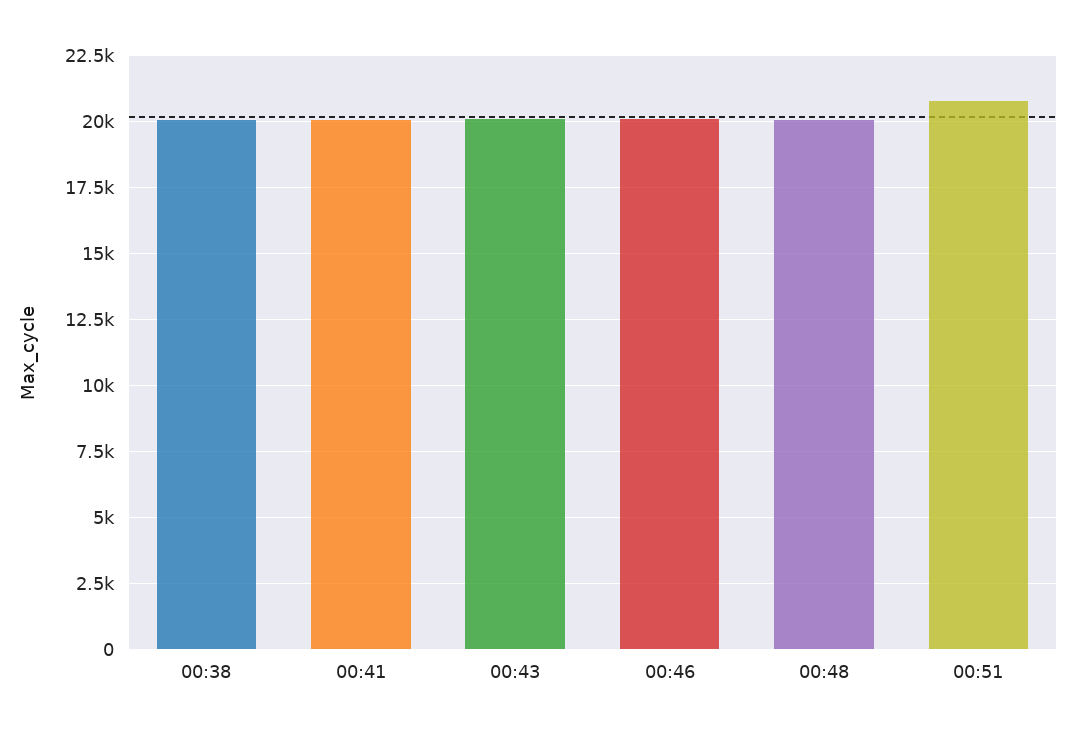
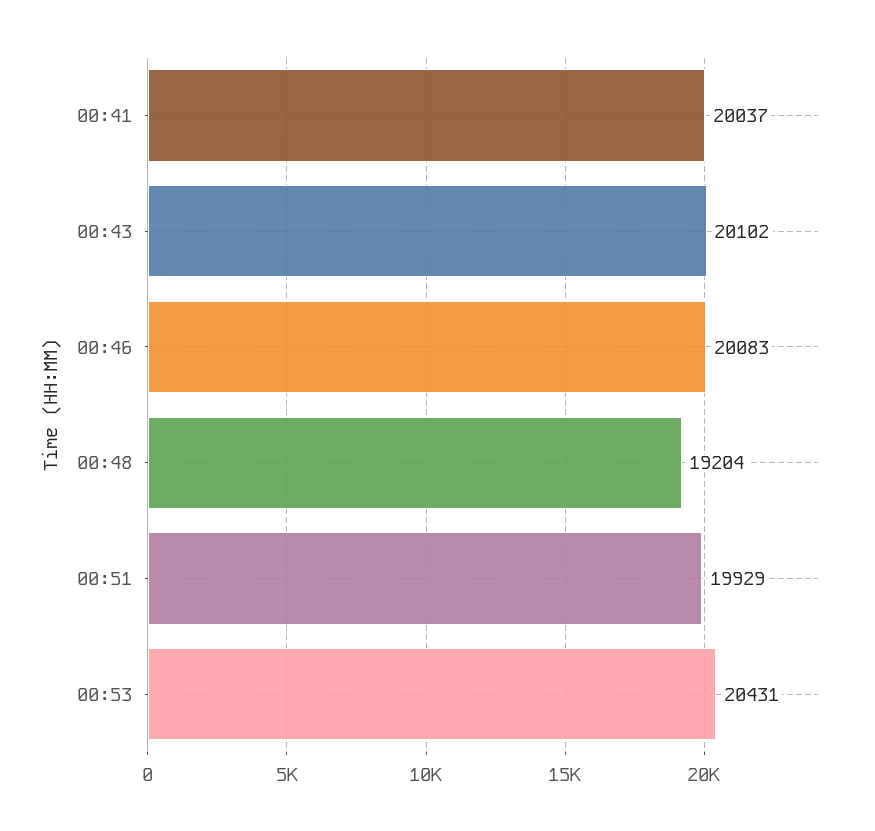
00:38: 20000 -> none
00:48: 20000 -> 19204
00:51: 20750 -> 19929
00:53: none -> 20431

